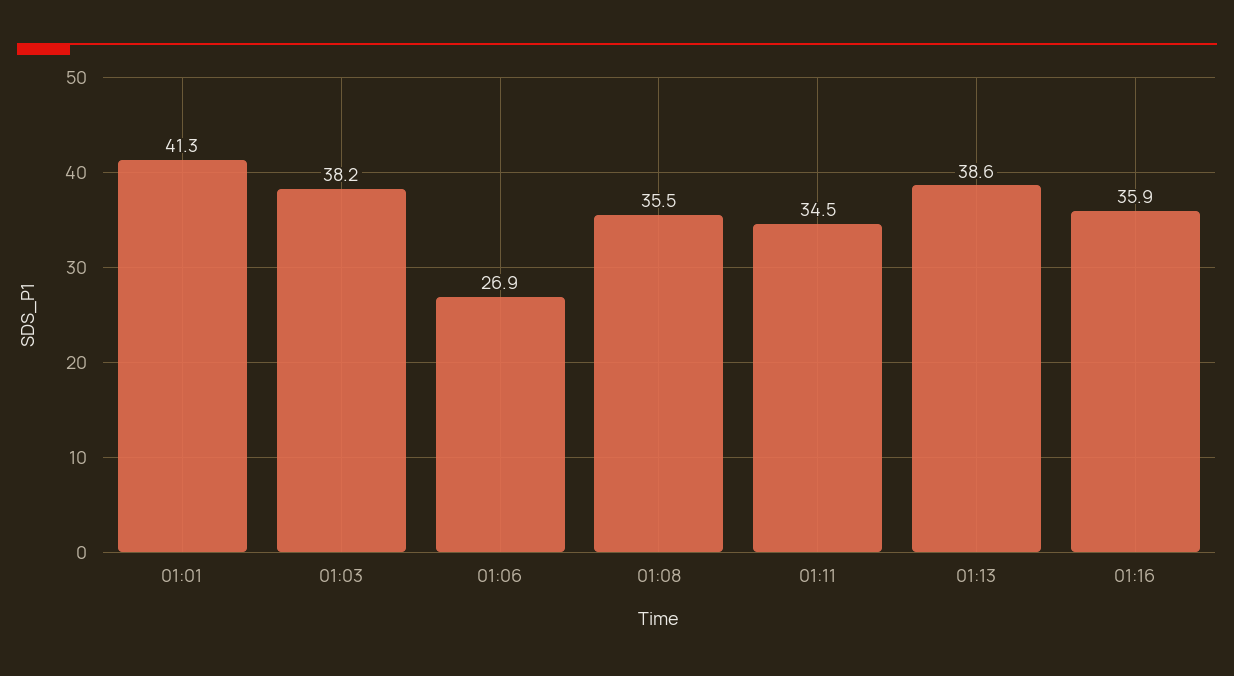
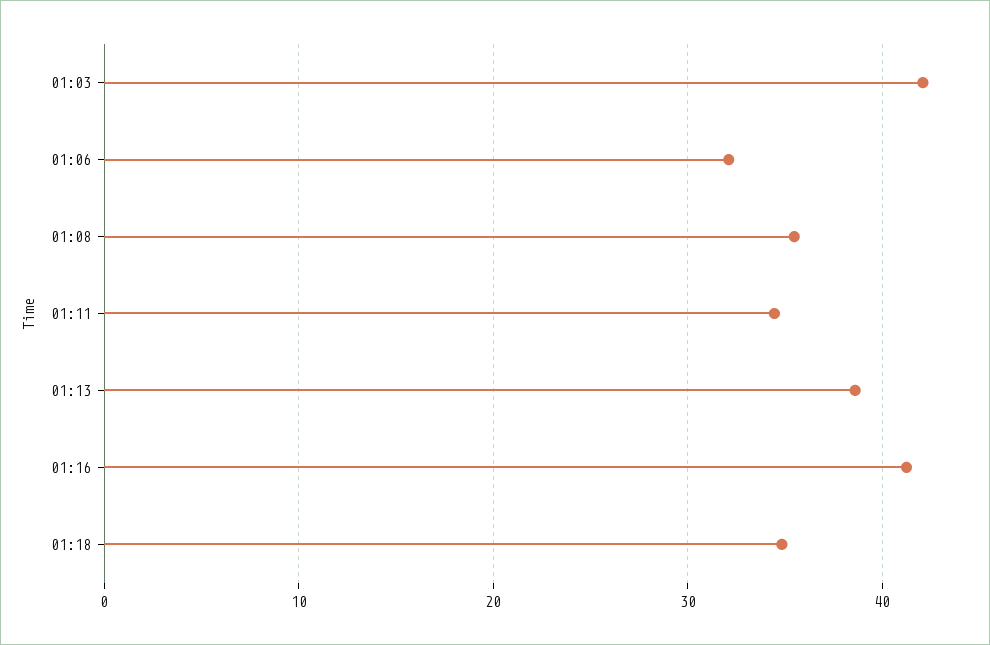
01:01: 41.3 -> none
01:03: 38.2 -> 42
01:06: 26.9 -> 32
01:16: 35.9 -> 41
01:18: none -> 35

